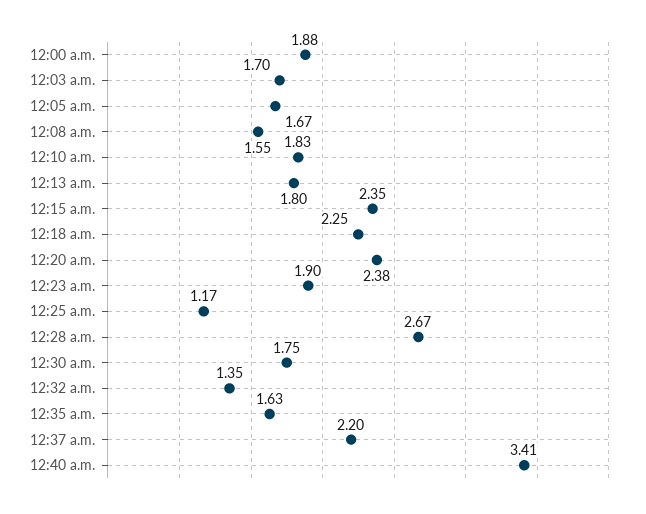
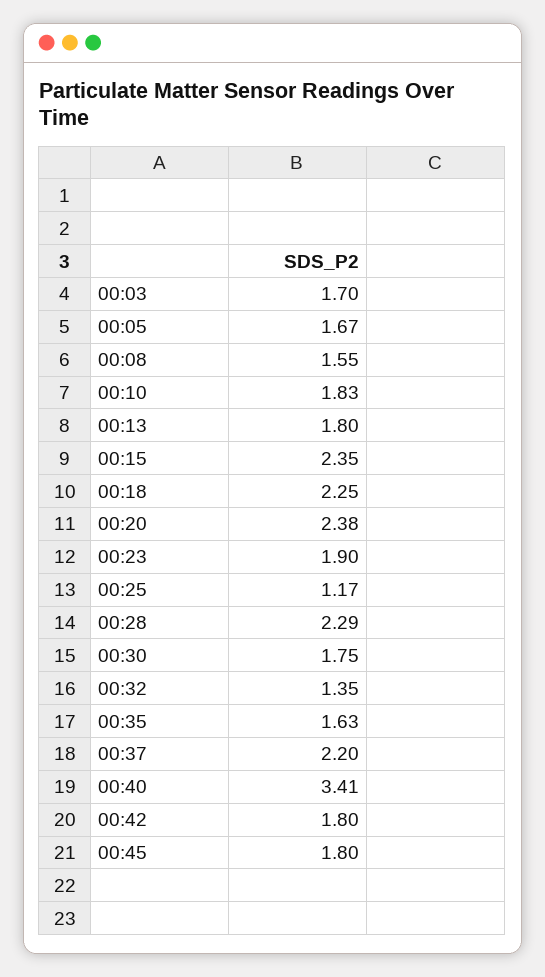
12:00 a.m.: 1.88 -> none
12:28 a.m.: 2.67 -> 2.29
00:42: none -> 1.8
00:45: none -> 1.8

